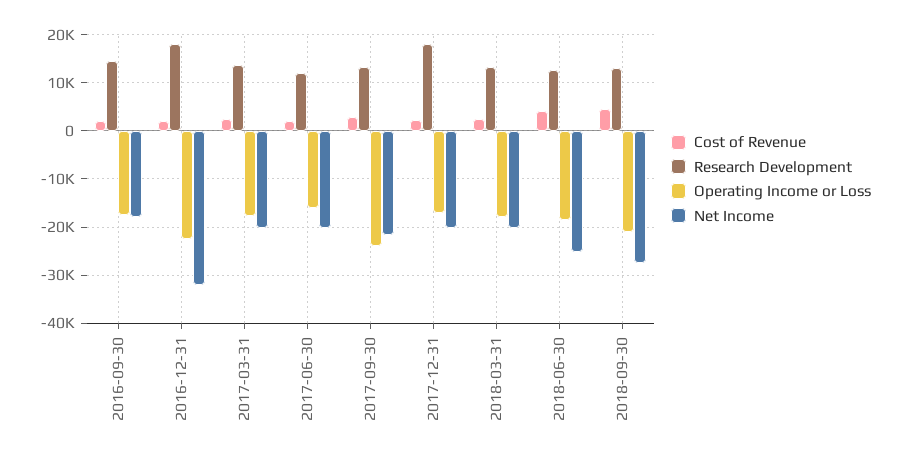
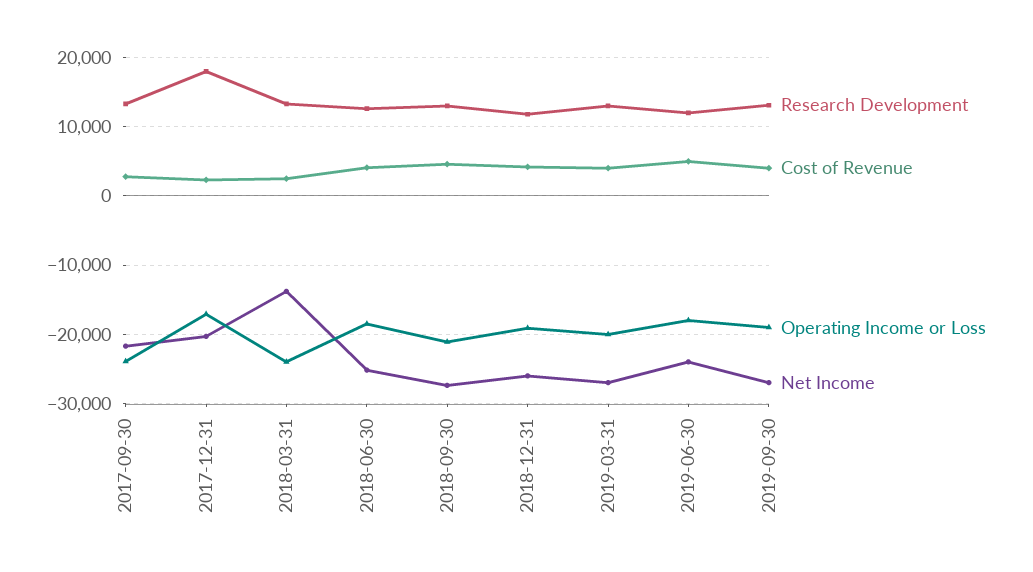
Cost of Revenue, 2016-09-30: 2000 -> none
Research Development, 2016-09-30: 14000 -> none
Operating Income or Loss, 2016-09-30: -18000 -> none
Net Income, 2016-09-30: -18000 -> none
Cost of Revenue, 2016-12-31: 2000 -> none
Research Development, 2016-12-31: 18000 -> none
Operating Income or Loss, 2016-12-31: -22000 -> none
Net Income, 2016-12-31: -32000 -> none
Cost of Revenue, 2017-03-31: 2000 -> none
Research Development, 2017-03-31: 14000 -> none
Operating Income or Loss, 2017-03-31: -18000 -> none
Net Income, 2017-03-31: -20000 -> none
Cost of Revenue, 2017-06-30: 2000 -> none
Research Development, 2017-06-30: 12000 -> none
Operating Income or Loss, 2017-06-30: -16000 -> none
Net Income, 2017-06-30: -20000 -> none
Operating Income or Loss, 2018-03-31: -18000 -> -24000
Net Income, 2018-03-31: -20000 -> -14000
Research Development, 2018-12-31: none -> 12000
Cost of Revenue, 2018-12-31: none -> 4000
Operating Income or Loss, 2018-12-31: none -> -19000
Net Income, 2018-12-31: none -> -26000
Research Development, 2019-03-31: none -> 13000
Cost of Revenue, 2019-03-31: none -> 4000
Operating Income or Loss, 2019-03-31: none -> -20000
Net Income, 2019-03-31: none -> -27000
Research Development, 2019-06-30: none -> 12000
Cost of Revenue, 2019-06-30: none -> 5000
Operating Income or Loss, 2019-06-30: none -> -18000
Net Income, 2019-06-30: none -> -24000
Research Development, 2019-09-30: none -> 13000
Cost of Revenue, 2019-09-30: none -> 4000
Operating Income or Loss, 2019-09-30: none -> -19000
Net Income, 2019-09-30: none -> -27000

